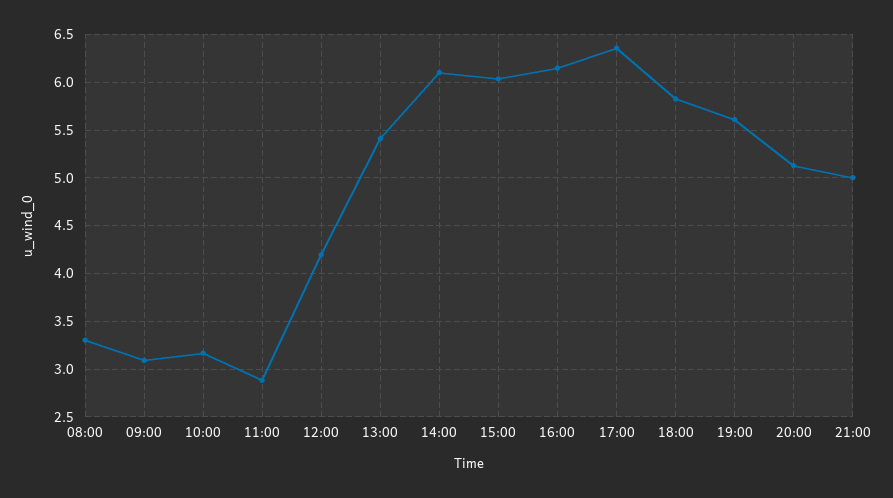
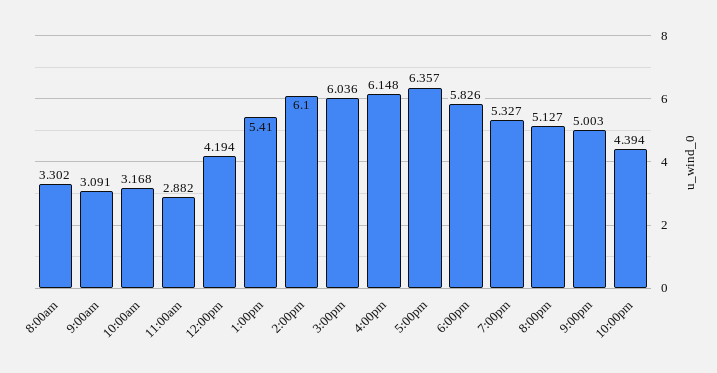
19:00: 5.6 -> 5.327
10:00pm: none -> 4.394

